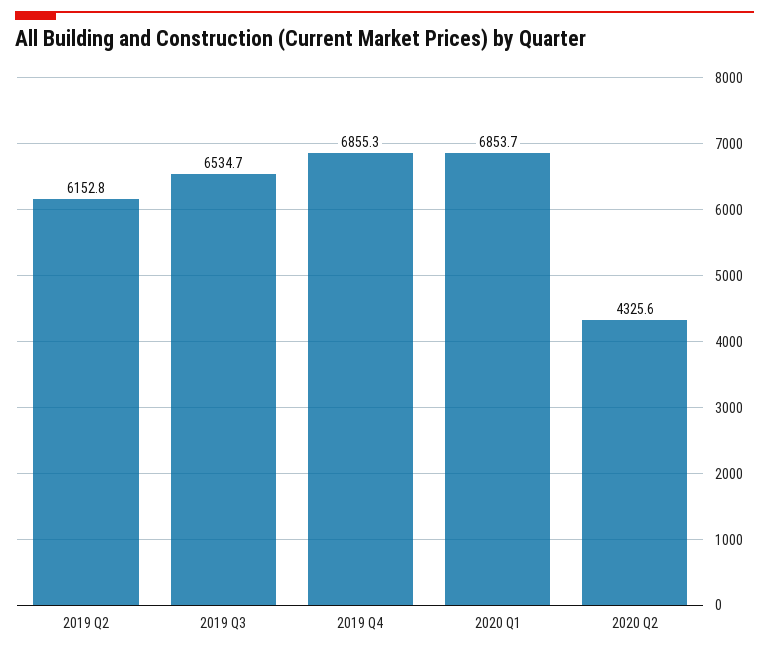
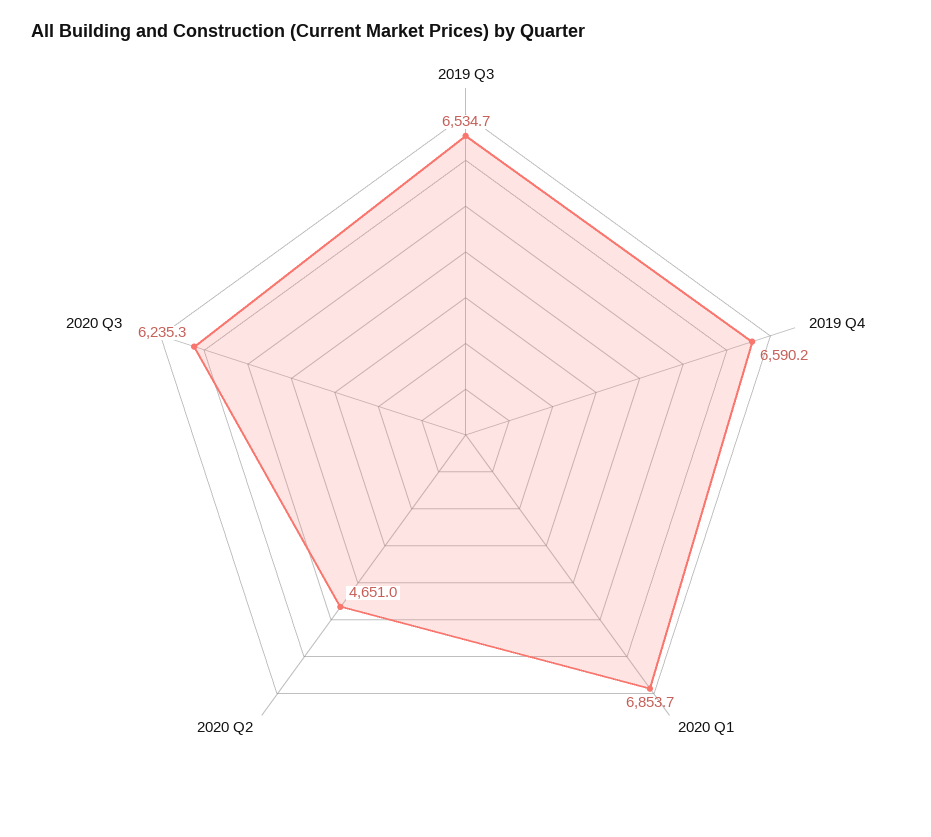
2019 Q2: 6152.8 -> none
2019 Q4: 6855.3 -> 6590.2
2020 Q2: 4325.6 -> 4651
2020 Q3: none -> 6235.3

